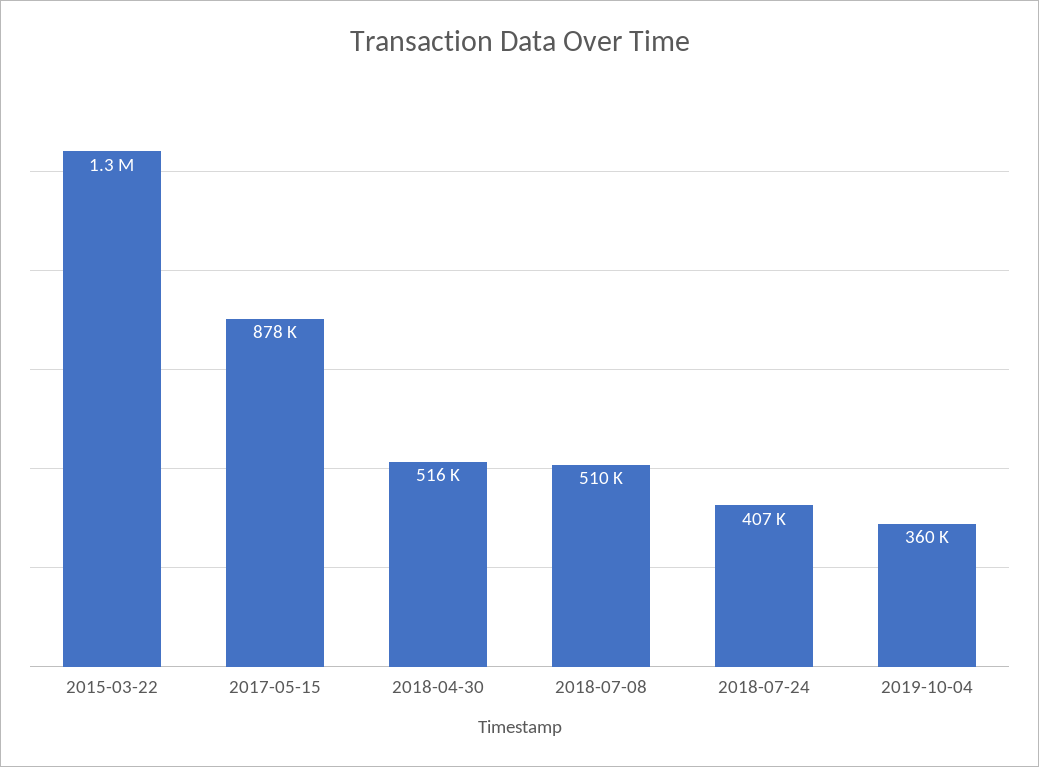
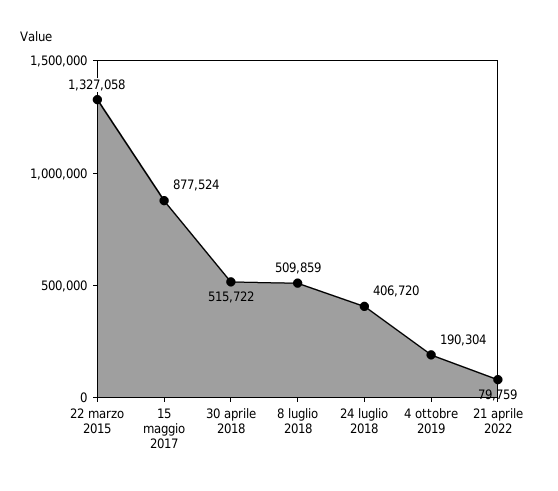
2019-10-04: 360000 -> 190304
21 aprile 2022: none -> 79759

